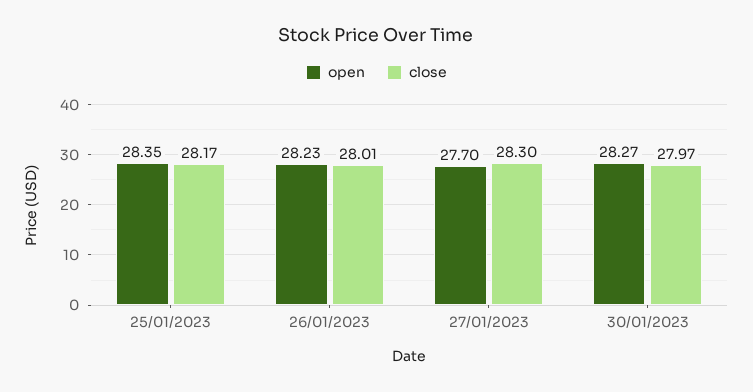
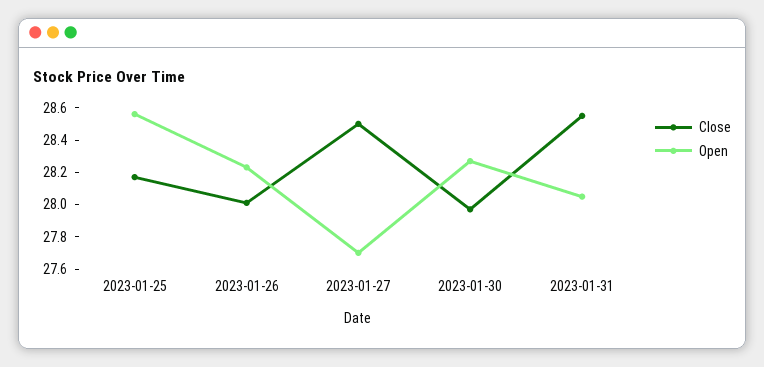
open, 25/01/2023: 28.35 -> 28.55
close, 27/01/2023: 28.3 -> 28.5
close, 2023-01-31: none -> 28.55
open, 2023-01-31: none -> 28.05

